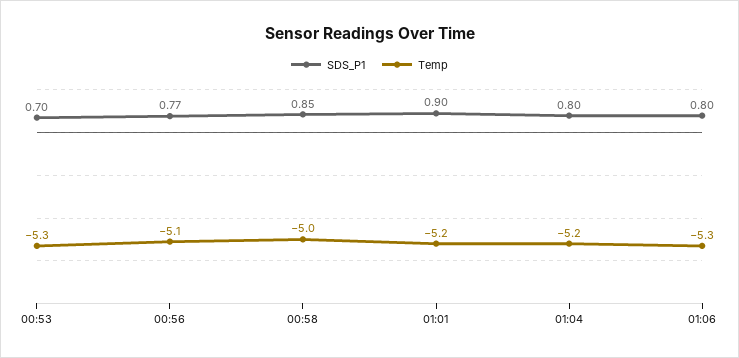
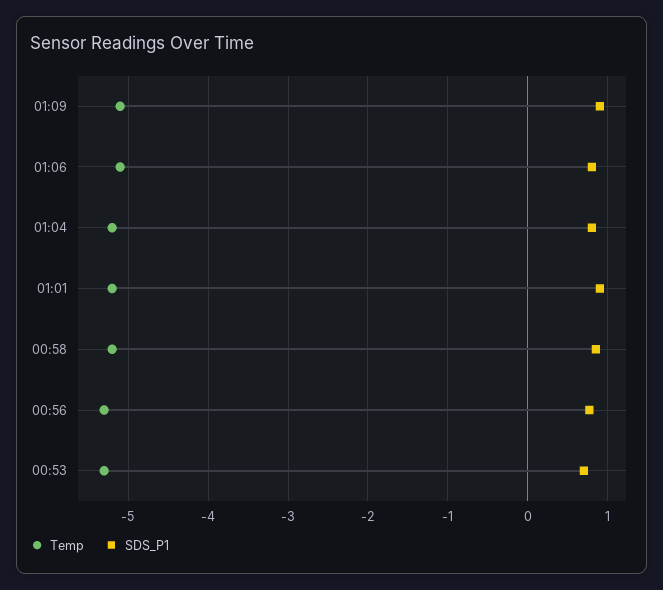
Temp, 00:56: -5.1 -> -5.3
Temp, 00:58: -5 -> -5.2
Temp, 01:06: -5.3 -> -5.1
Temp, 01:09: none -> -5.1
SDS_P1, 01:09: none -> 0.9

